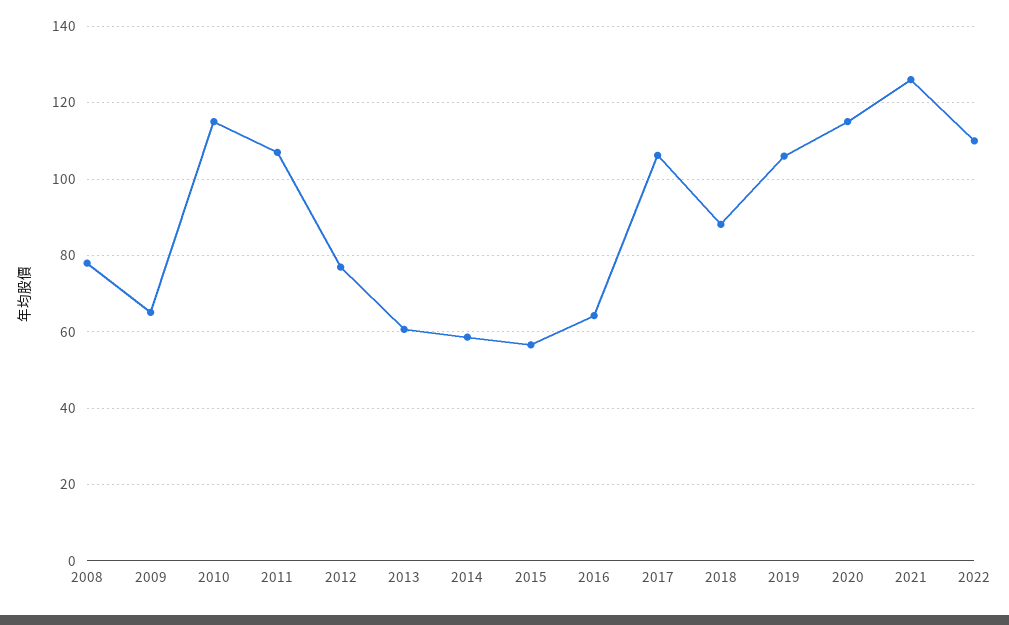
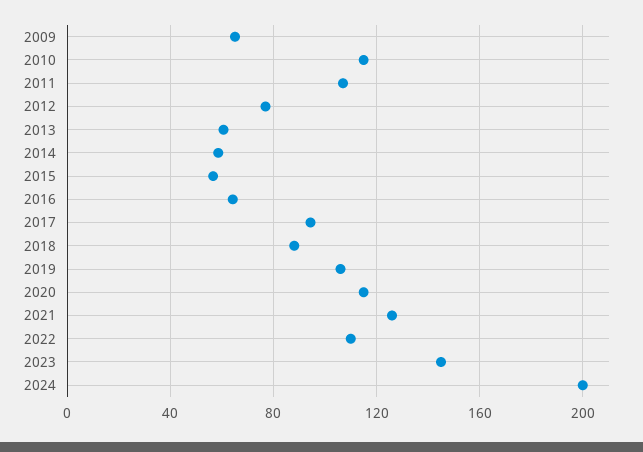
2008: 78 -> none
2017: 106 -> 95
2023: none -> 145
2024: none -> 200

